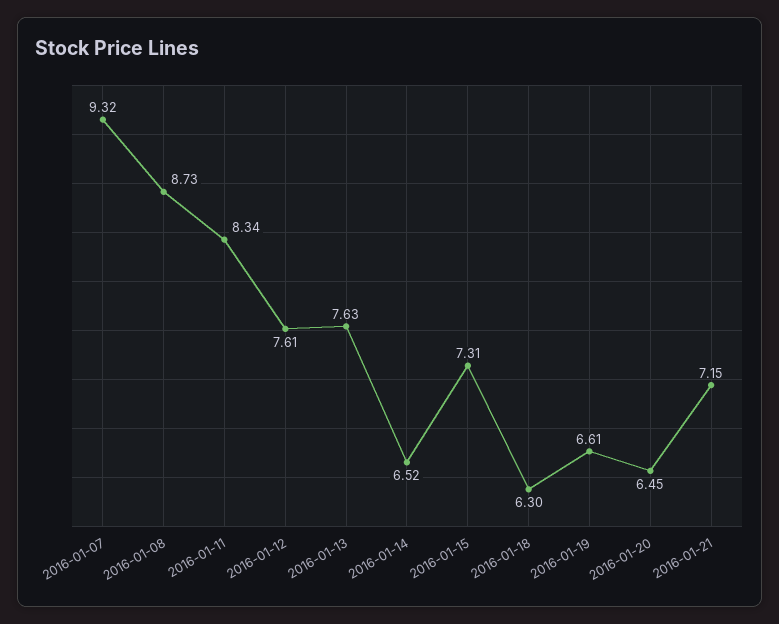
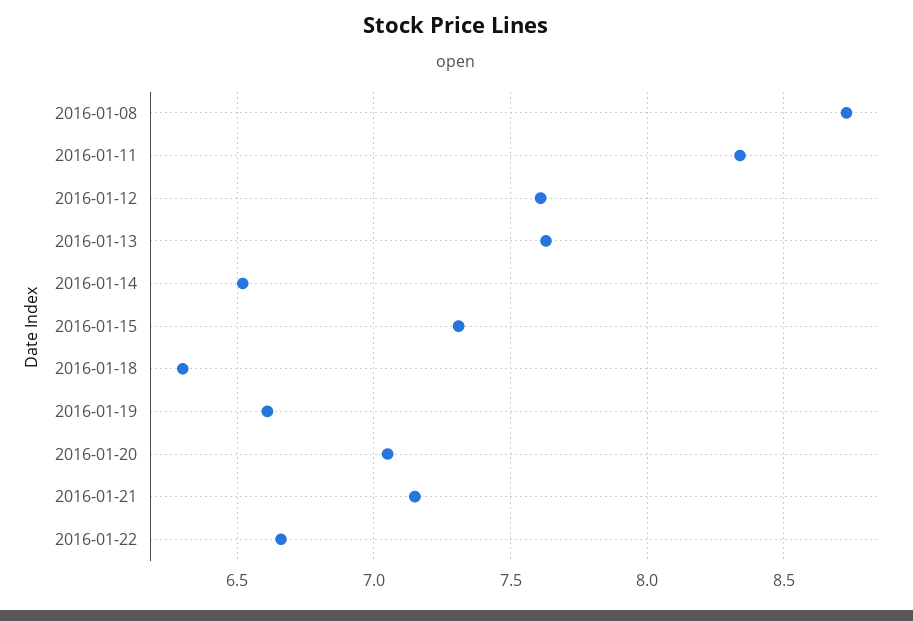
2016-01-07: 9.32 -> none
2016-01-20: 6.45 -> 7.05
2016-01-22: none -> 6.65

